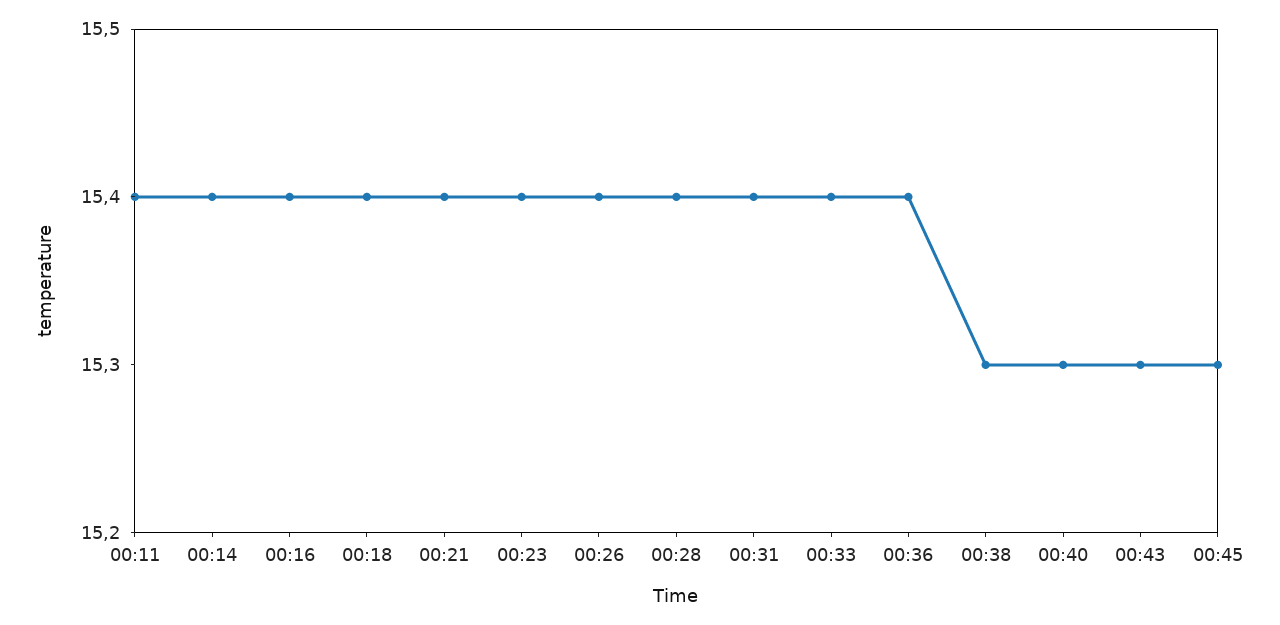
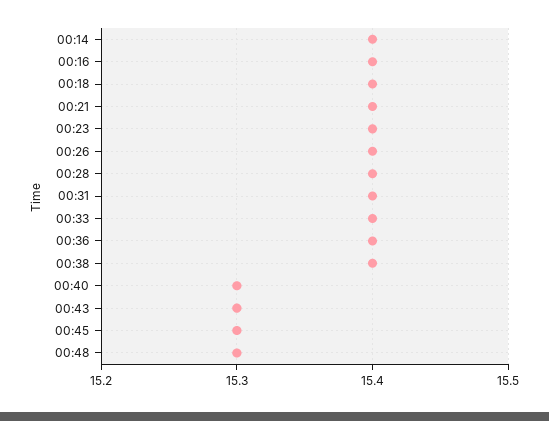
00:11: 15.4 -> none
00:38: 15.3 -> 15.4
00:48: none -> 15.3

